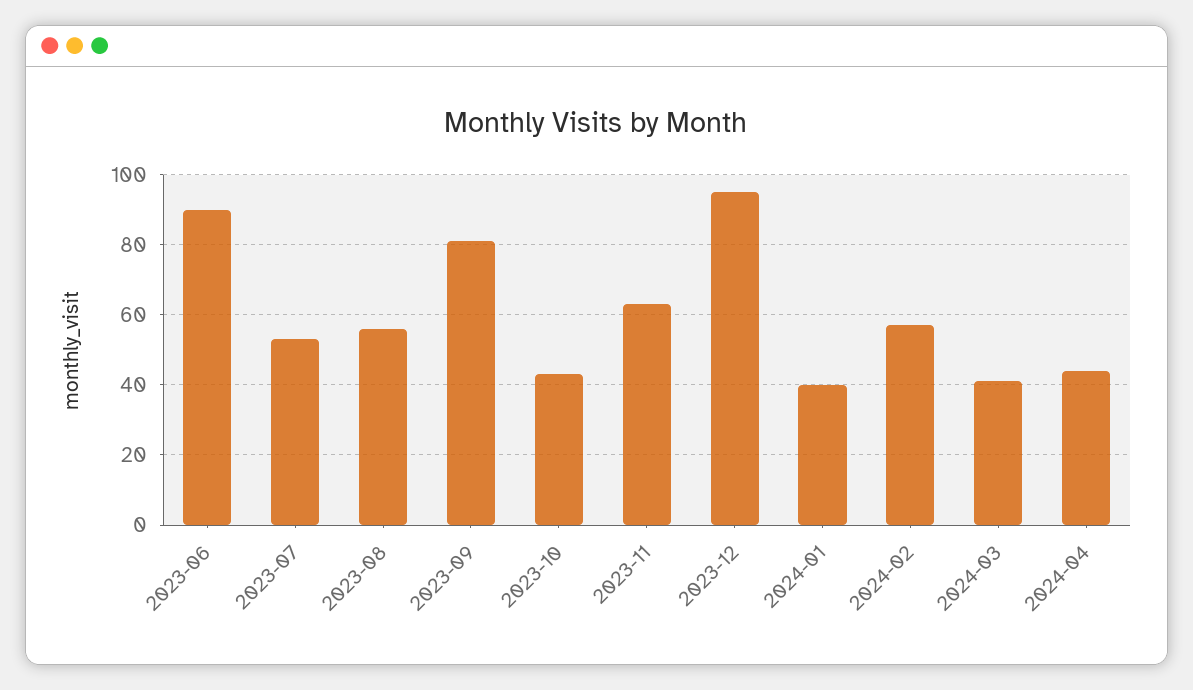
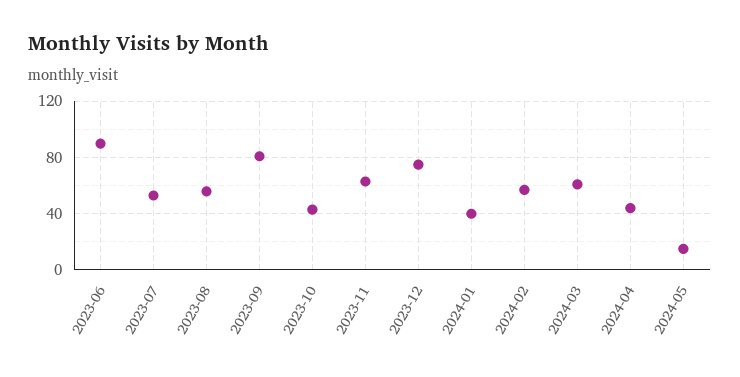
2023-12: 95 -> 75
2024-03: 40 -> 60
2024-05: none -> 15

